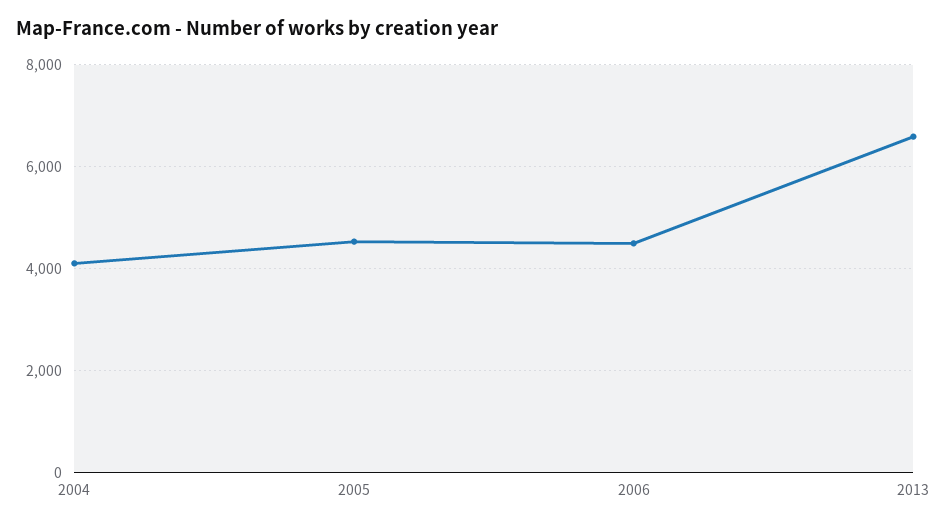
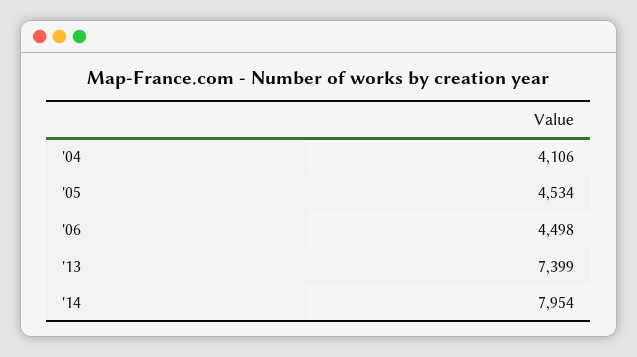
2013: 6600 -> 7399
'14: none -> 7954

